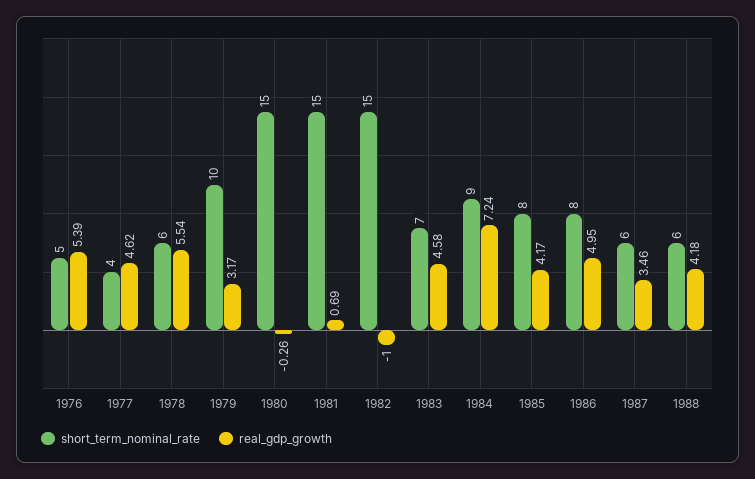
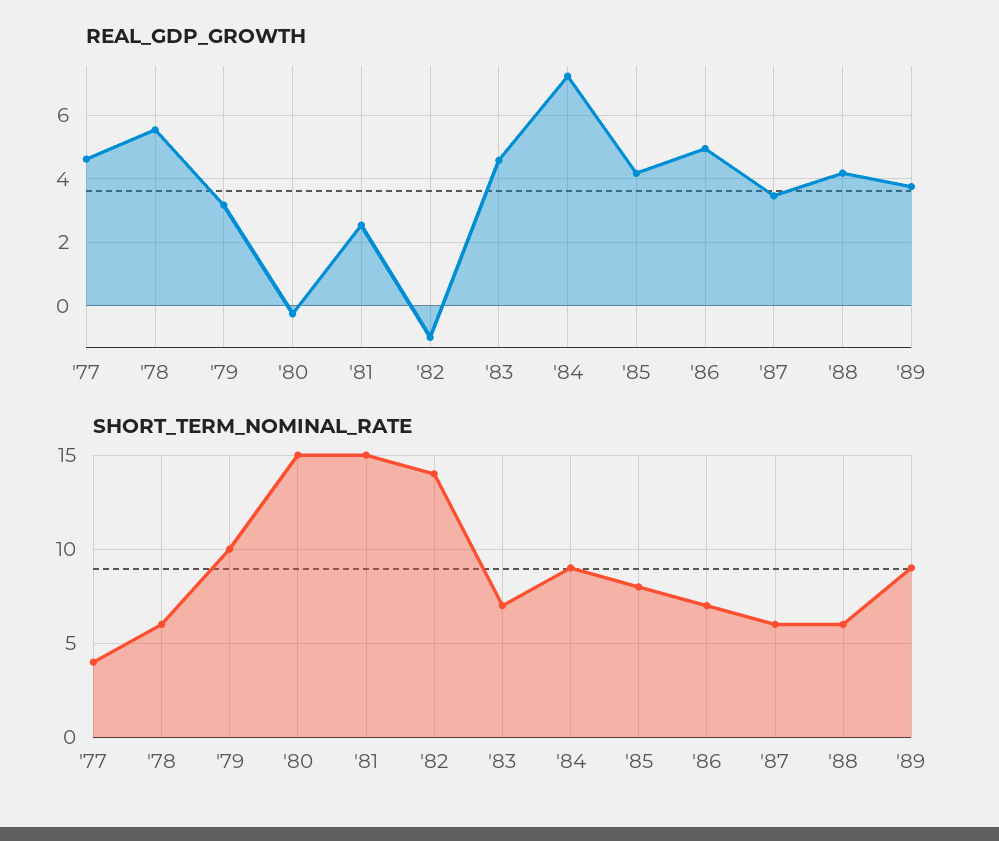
short_term_nominal_rate, 1976: 5 -> none
real_gdp_growth, 1976: 5.39 -> none
real_gdp_growth, 1981: 0.69 -> 2.6
short_term_nominal_rate, 1982: 15 -> 14
short_term_nominal_rate, 1986: 8 -> 7
real_gdp_growth, '89: none -> 3.8
short_term_nominal_rate, '89: none -> 9

